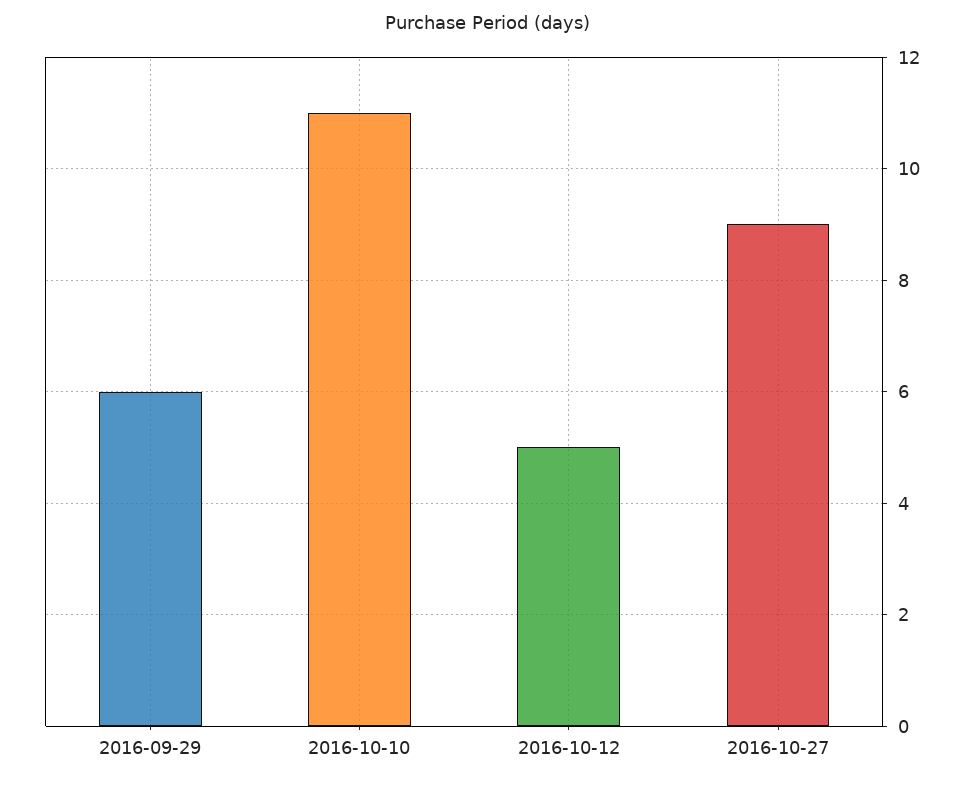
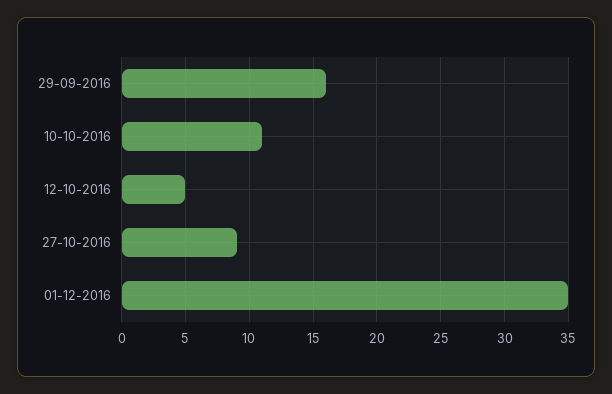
2016-09-29: 6 -> 16
01-12-2016: none -> 35

